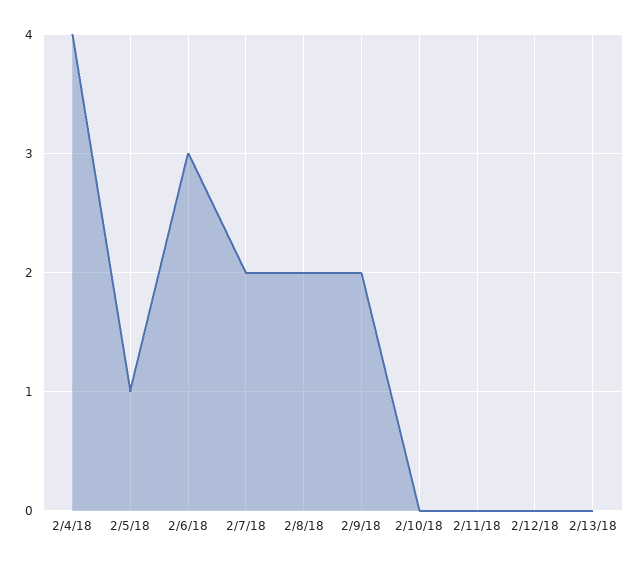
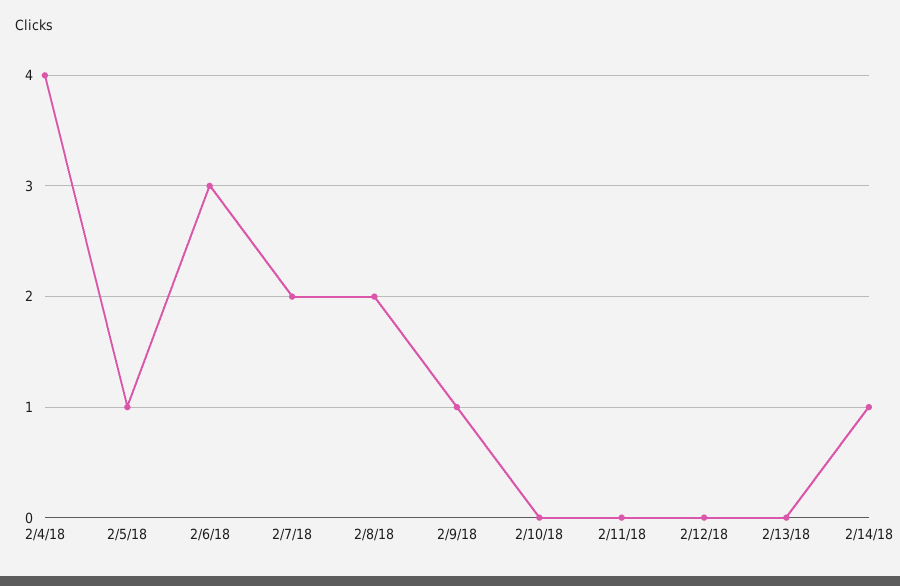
2/9/18: 2 -> 1
2/14/18: none -> 1

